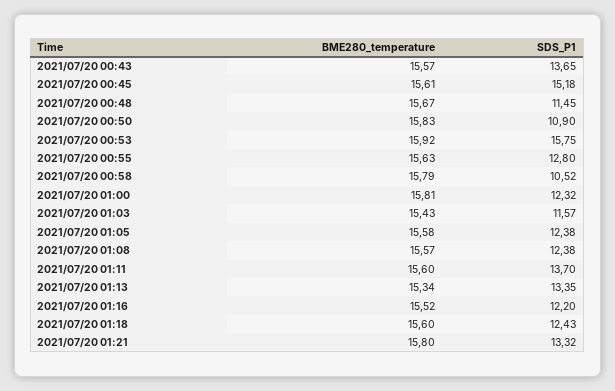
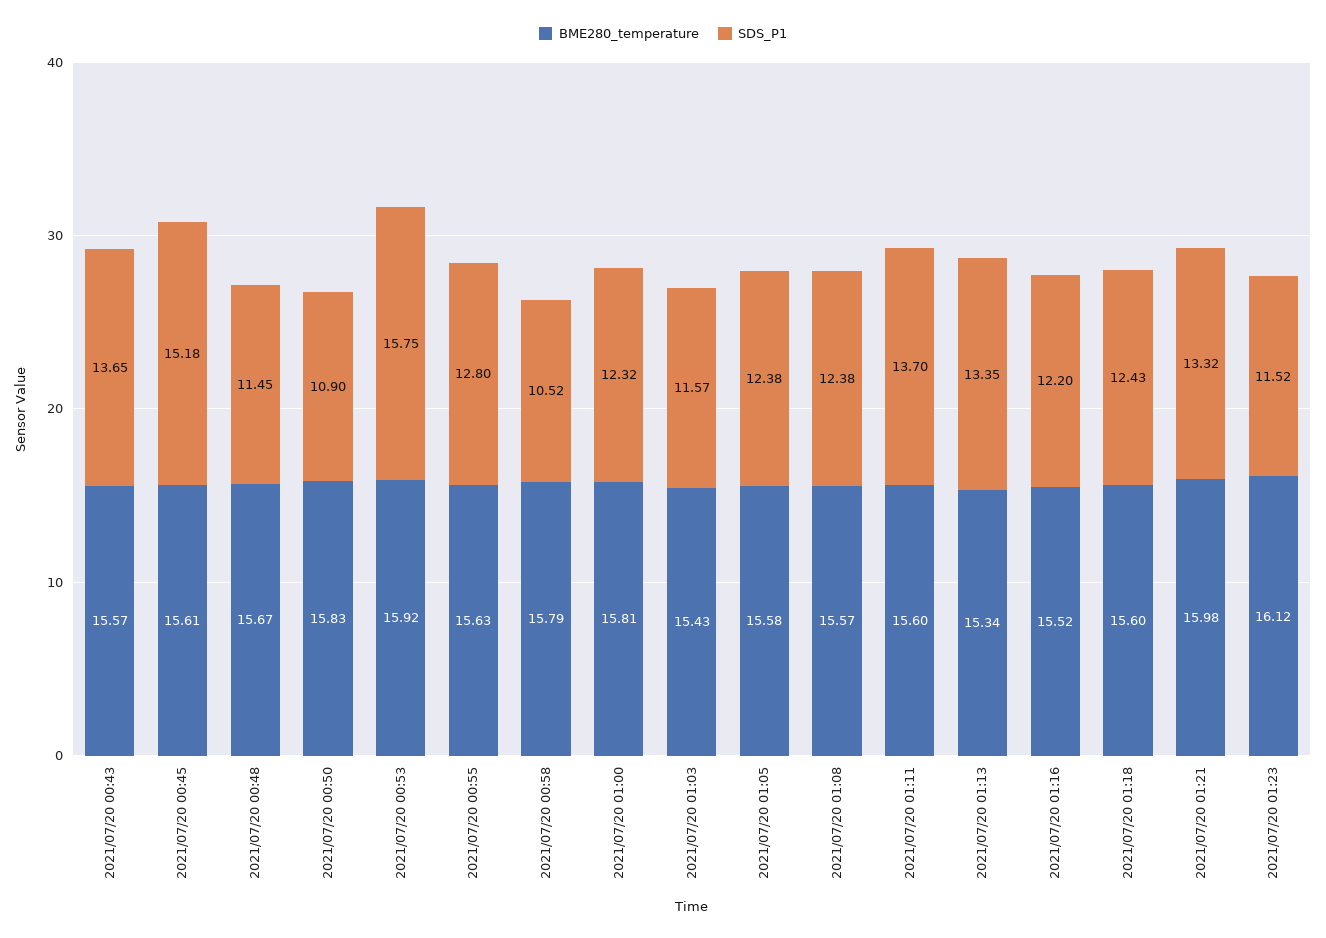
BME280_temperature, 2021/07/20 01:21: 15.8 -> 15.98
BME280_temperature, 2021/07/20 01:23: none -> 16.12
SDS_P1, 2021/07/20 01:23: none -> 11.52

